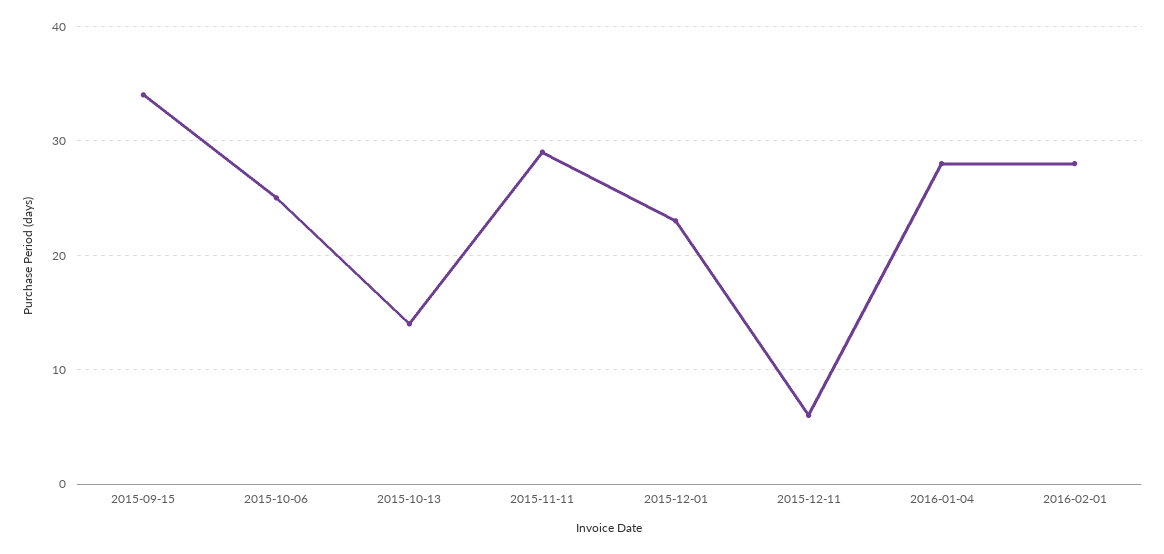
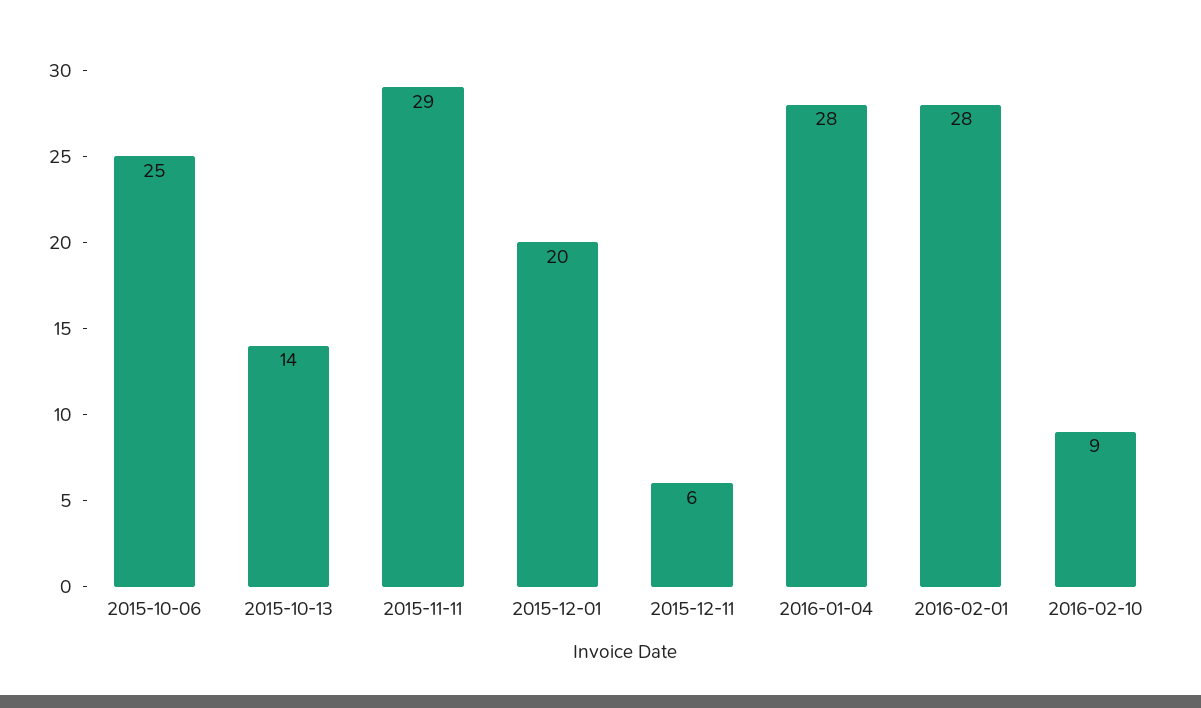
2015-09-15: 34 -> none
2015-12-01: 23 -> 20
2016-02-10: none -> 9

